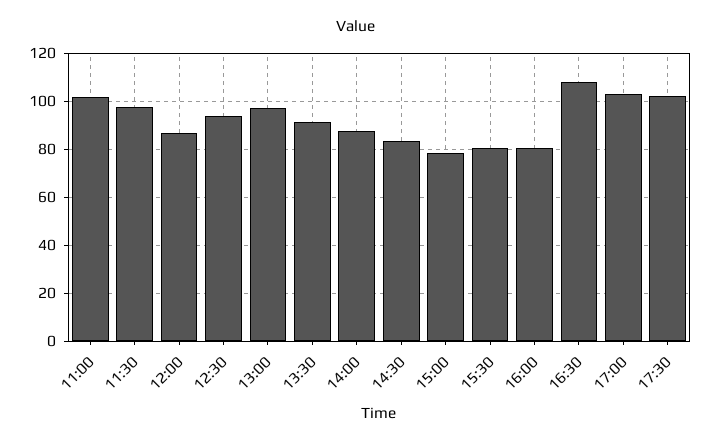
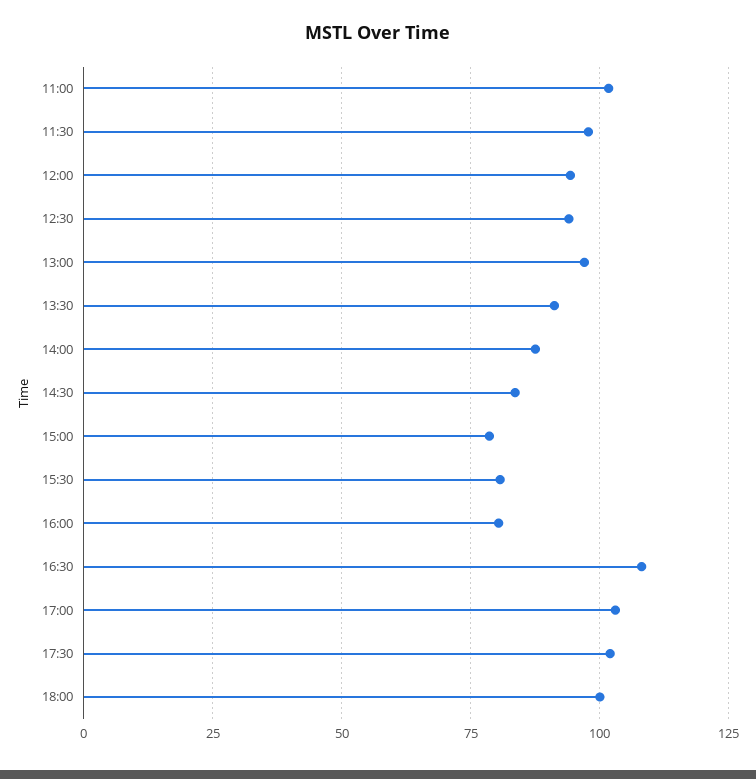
12:00: 87.5 -> 95
18:00: none -> 100

